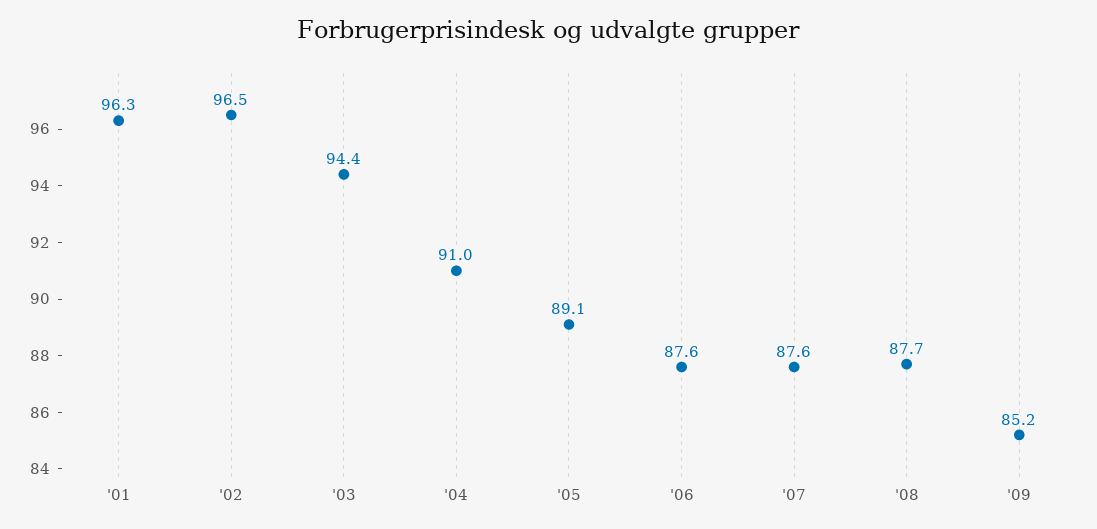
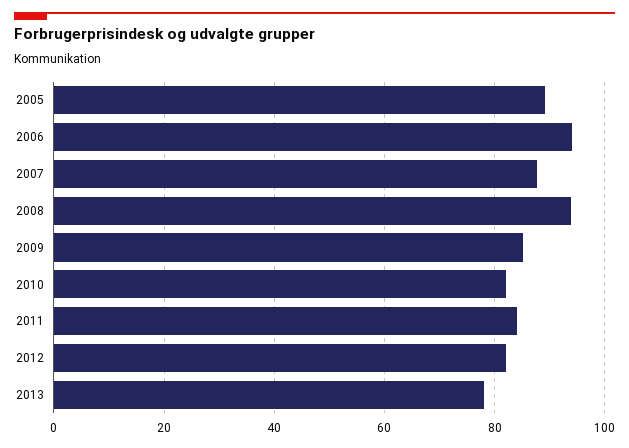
'01: 96.3 -> none
'02: 96.5 -> none
'03: 94.4 -> none
'04: 91 -> none
'06: 87.6 -> 94
'08: 87.7 -> 94
2010: none -> 82
2011: none -> 84
2012: none -> 82
2013: none -> 78

